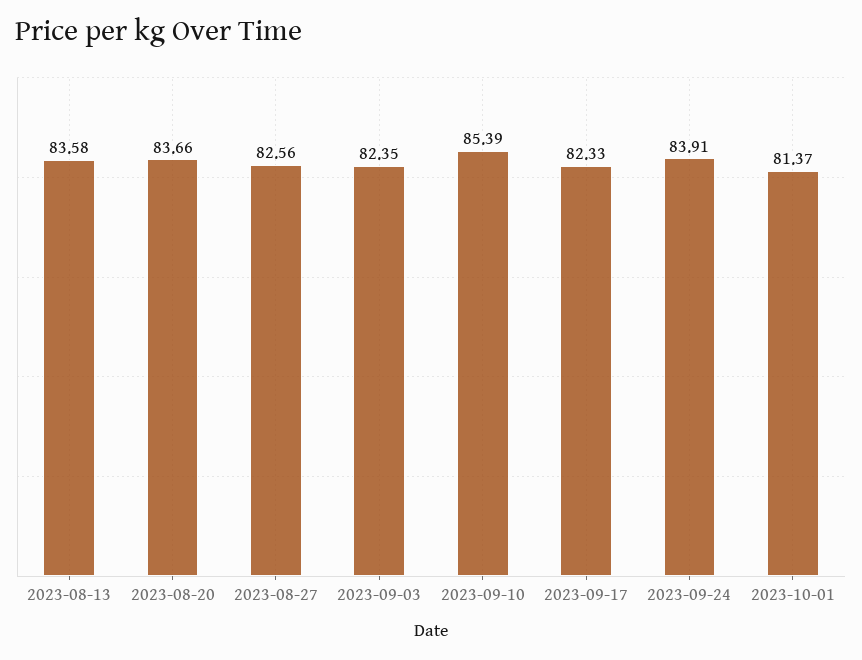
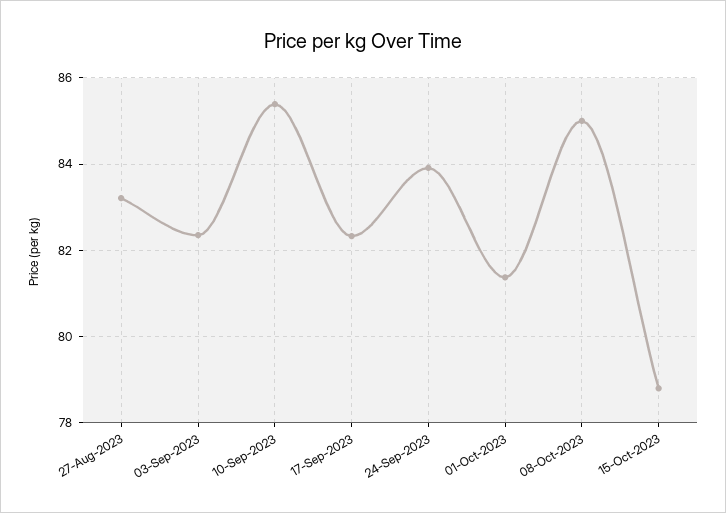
2023-08-13: 83.58 -> none
2023-08-20: 83.66 -> none
2023-08-27: 82.56 -> 83.2
08-Oct-2023: none -> 85
15-Oct-2023: none -> 78.8

